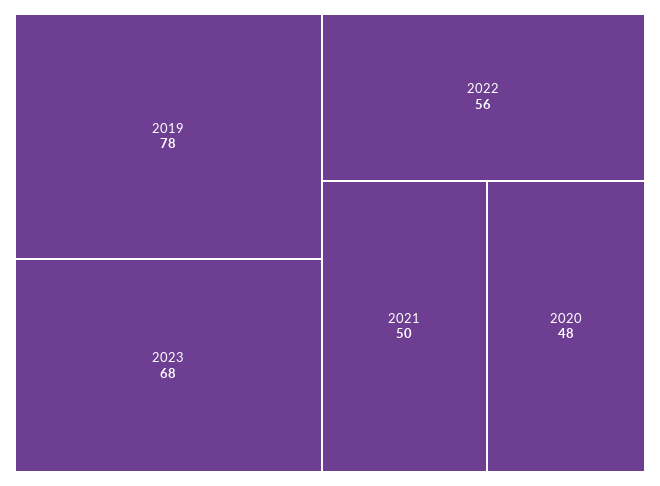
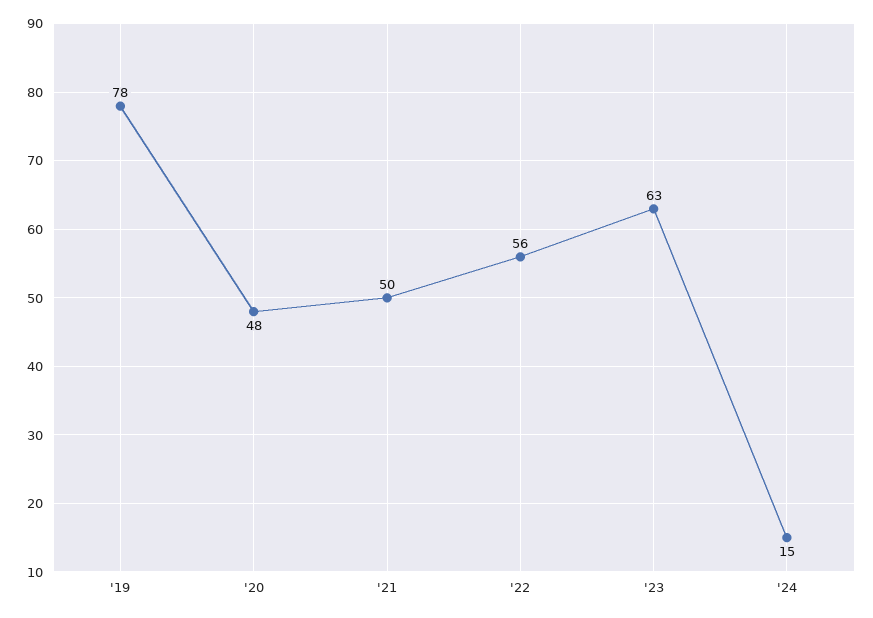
2023: 68 -> 63
'24: none -> 15

